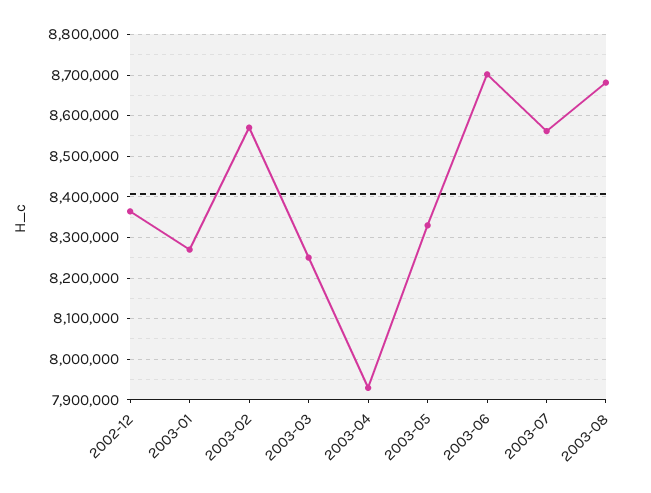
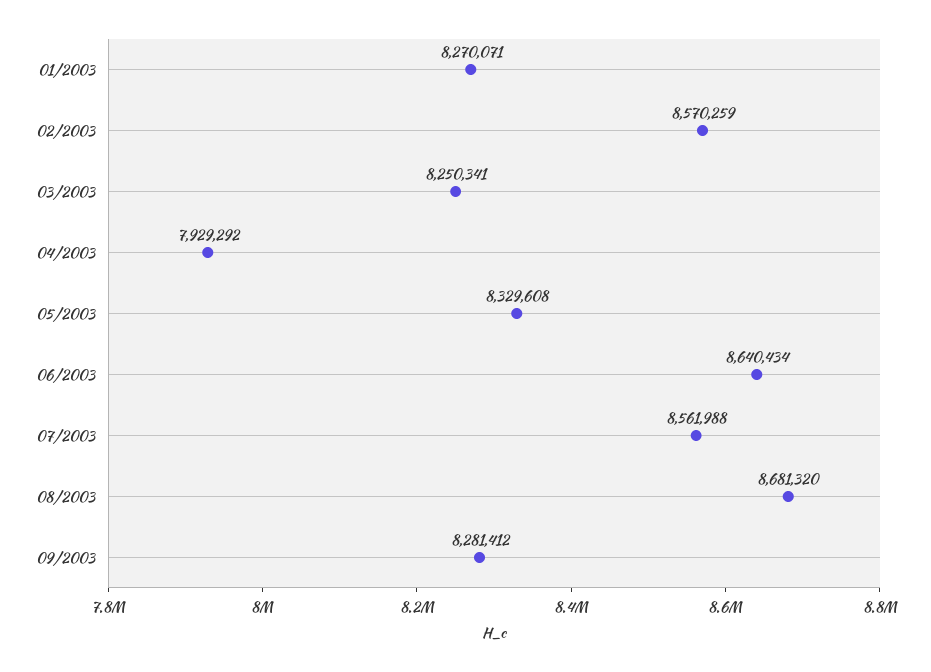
2002-12: 8360000 -> none
2003-06: 8700000 -> 8640434
09/2003: none -> 8281412

